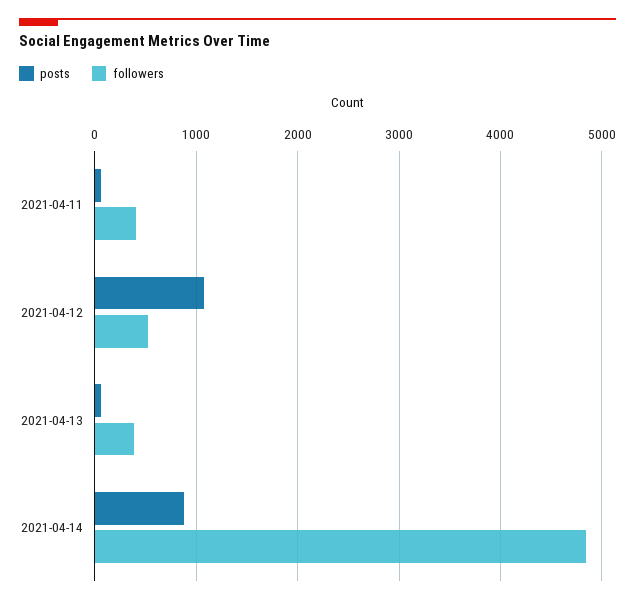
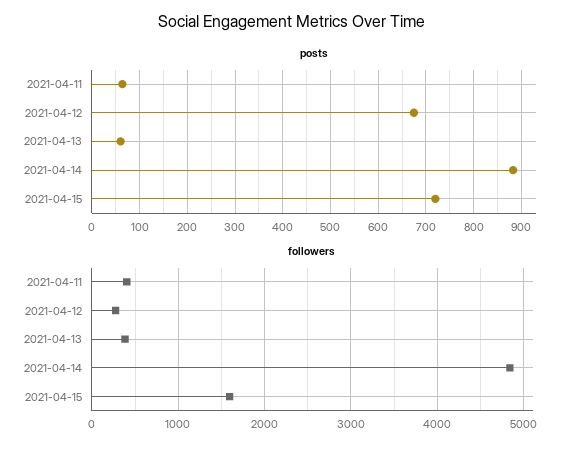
posts, 2021-04-12: 1100 -> 680
followers, 2021-04-12: 500 -> 300
posts, 2021-04-15: none -> 720
followers, 2021-04-15: none -> 1600

